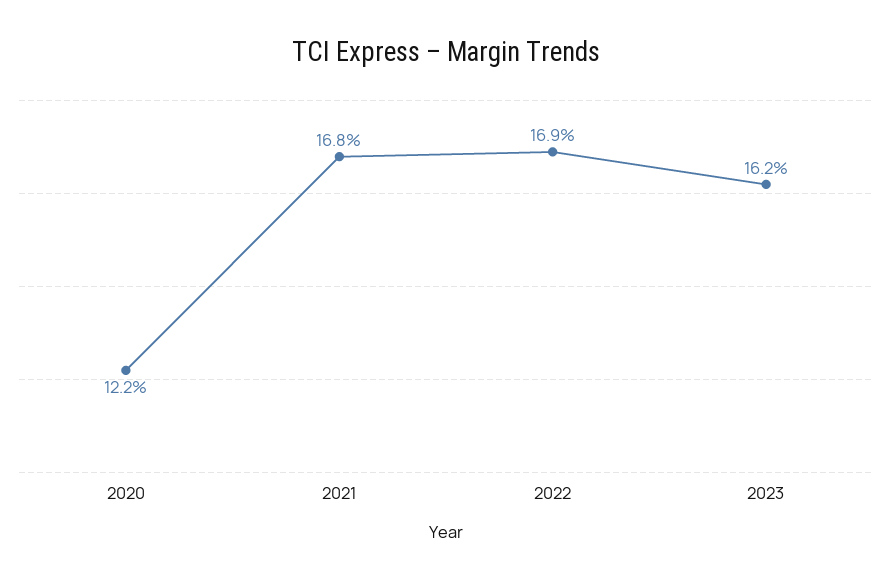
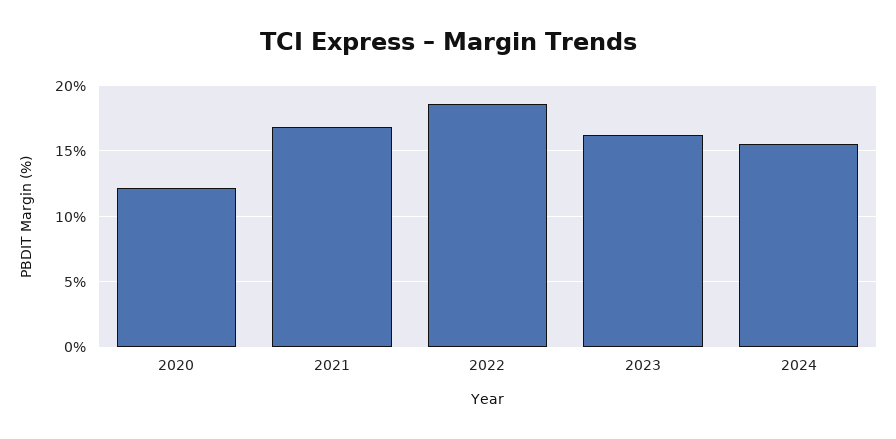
2022: 16.9 -> 18.5
2024: none -> 15.5

